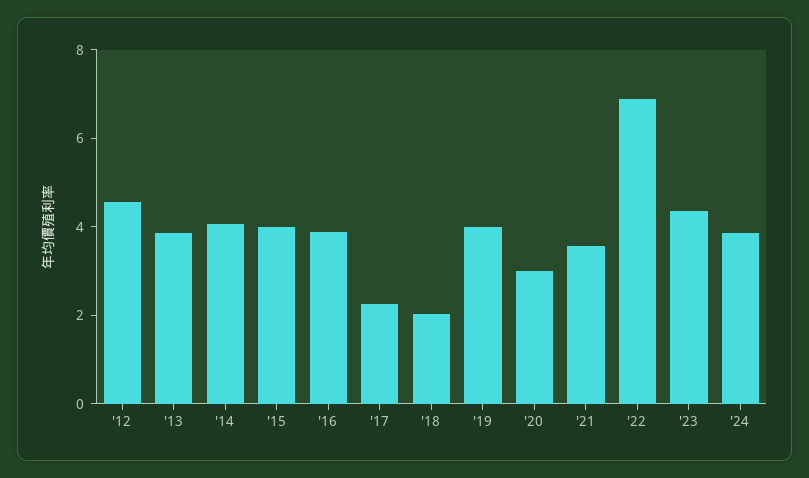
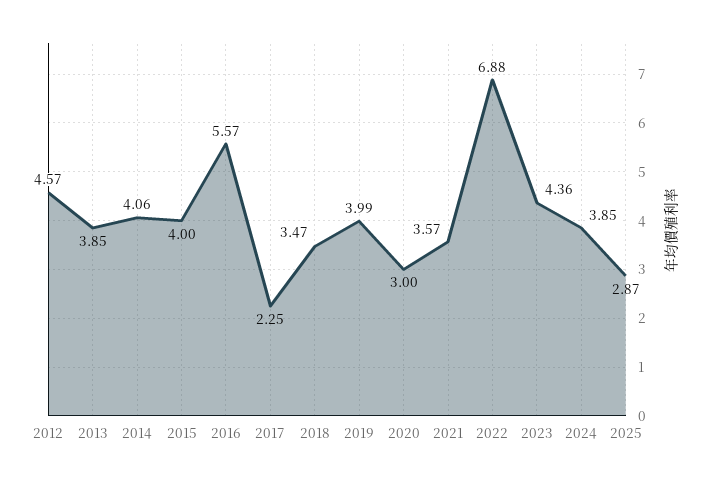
'16: 4 -> 5.57
'18: 2 -> 3.47
2025: none -> 2.87

